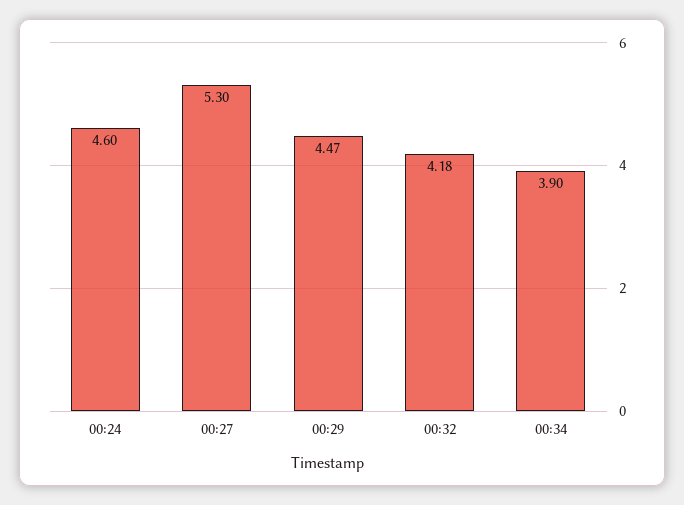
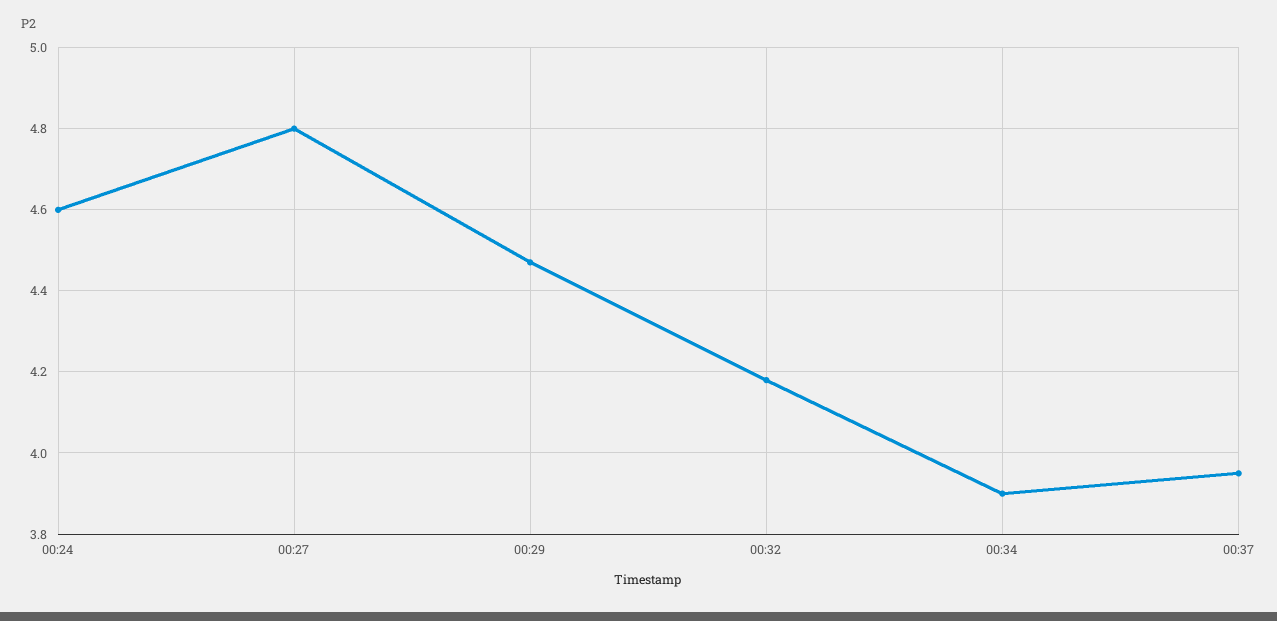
00:27: 5.3 -> 4.8
00:37: none -> 3.95

